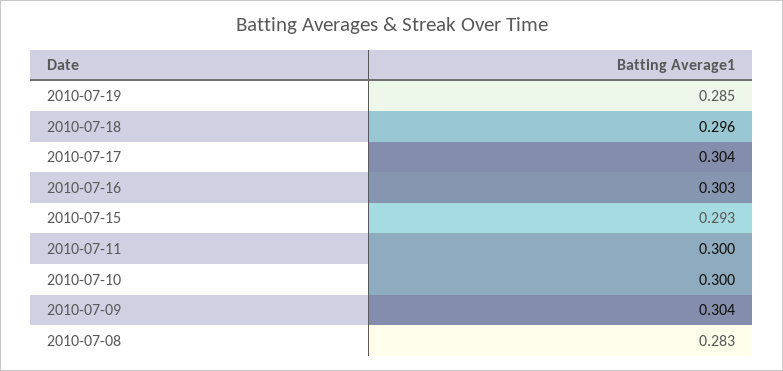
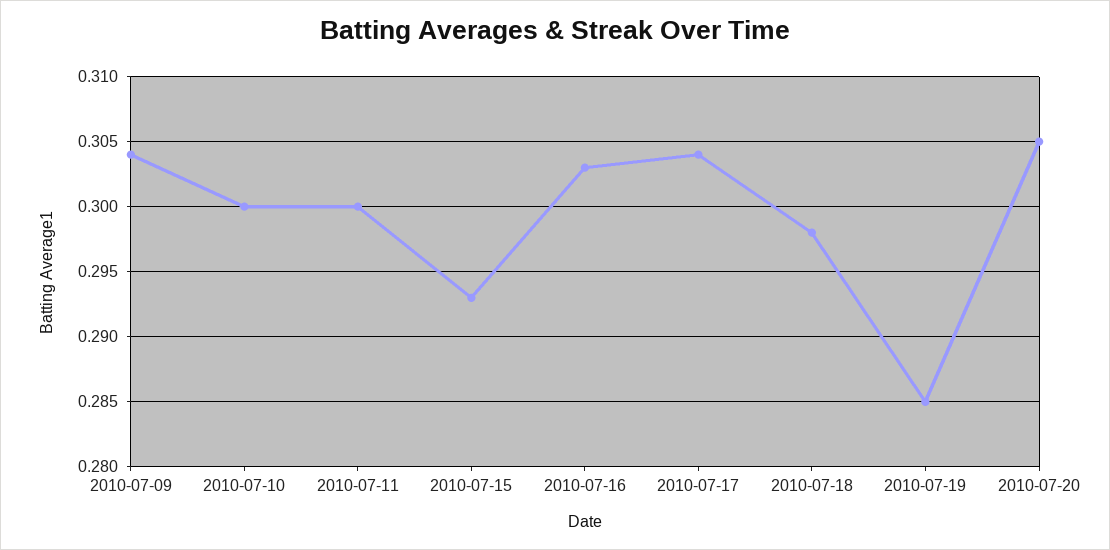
2010-07-18: 0.296 -> 0.298
2010-07-08: 0.283 -> none
2010-07-20: none -> 0.305

